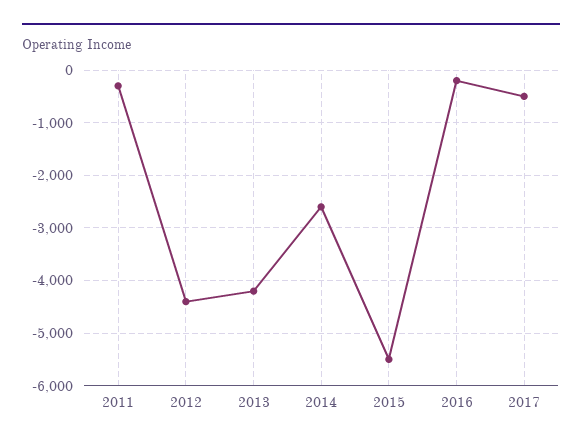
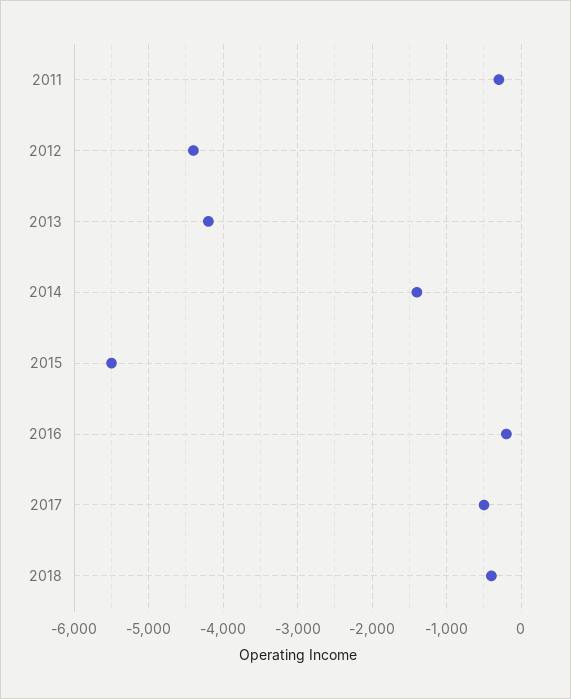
2014: -2600 -> -1400
2018: none -> -400

